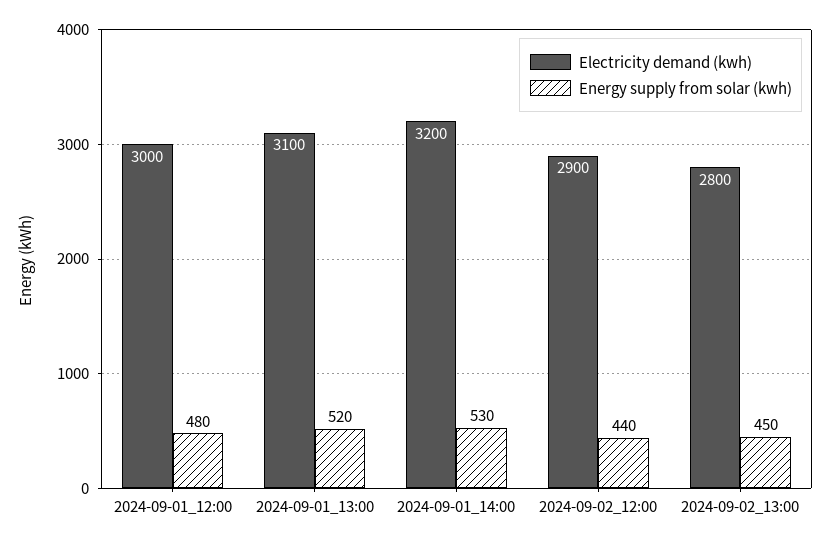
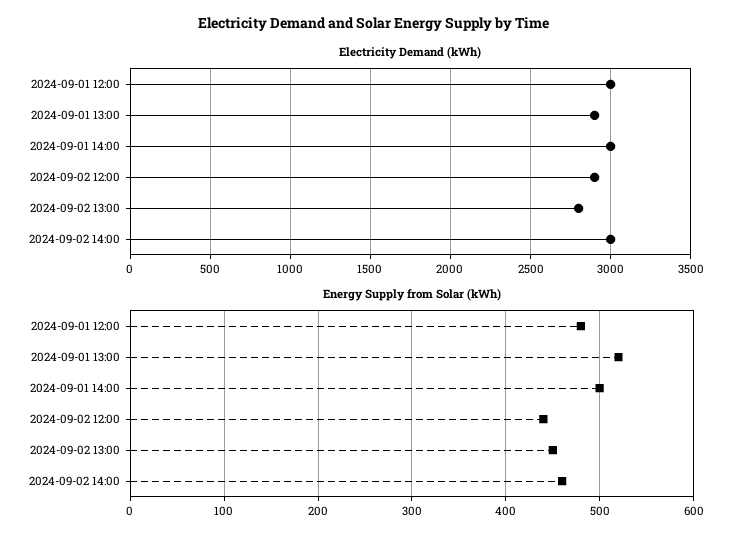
Electricity demand (kwh), 2024-09-01_13:00: 3100 -> 2900
Electricity demand (kwh), 2024-09-01_14:00: 3200 -> 3000
Energy supply from solar (kwh), 2024-09-01_14:00: 530 -> 500
Electricity demand (kwh), 2024-09-02 14:00: none -> 3000
Energy supply from solar (kwh), 2024-09-02 14:00: none -> 460

